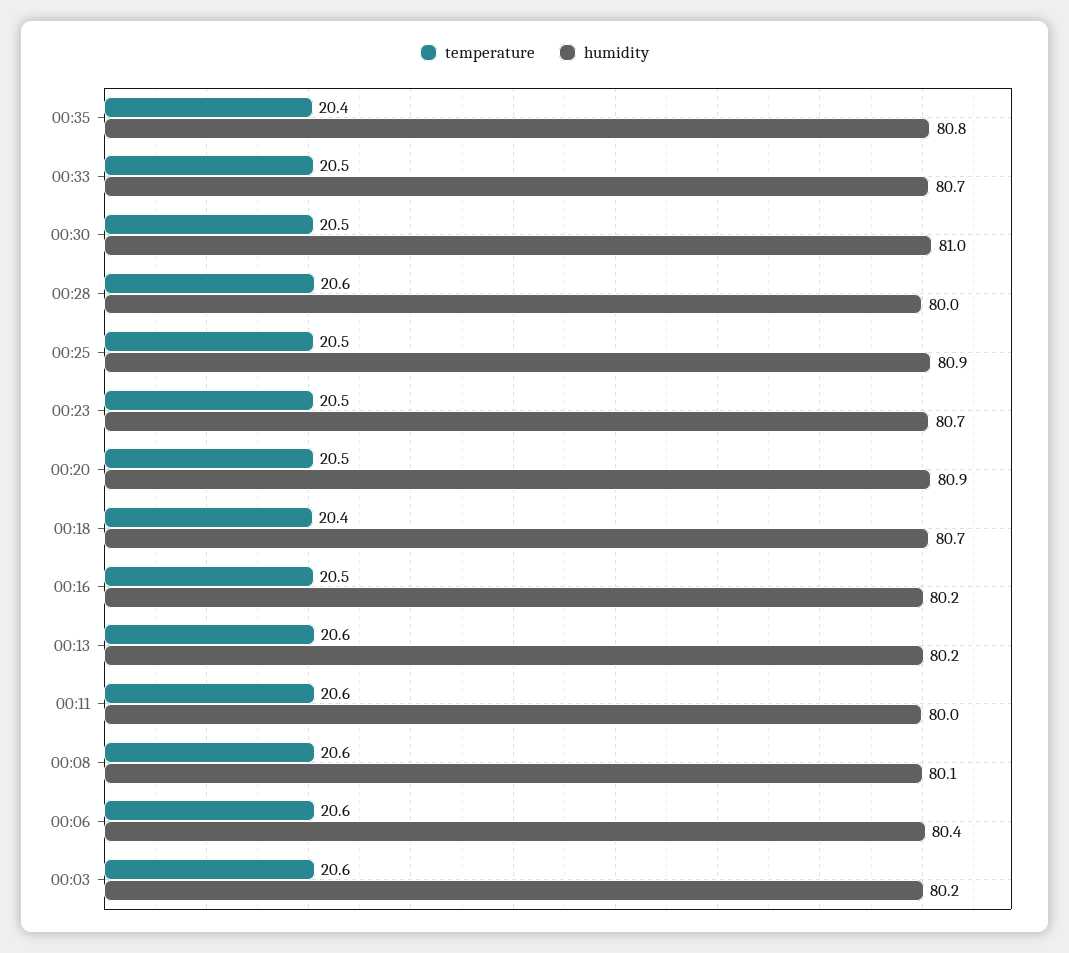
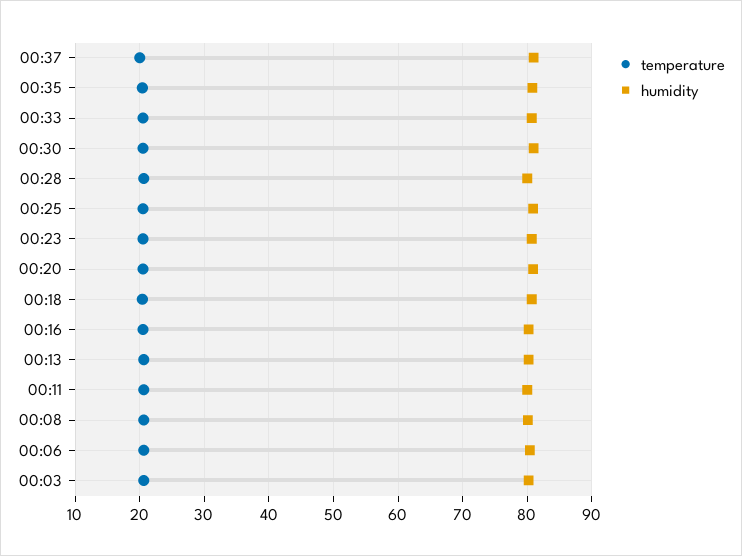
temperature, 00:37: none -> 20
humidity, 00:37: none -> 81

